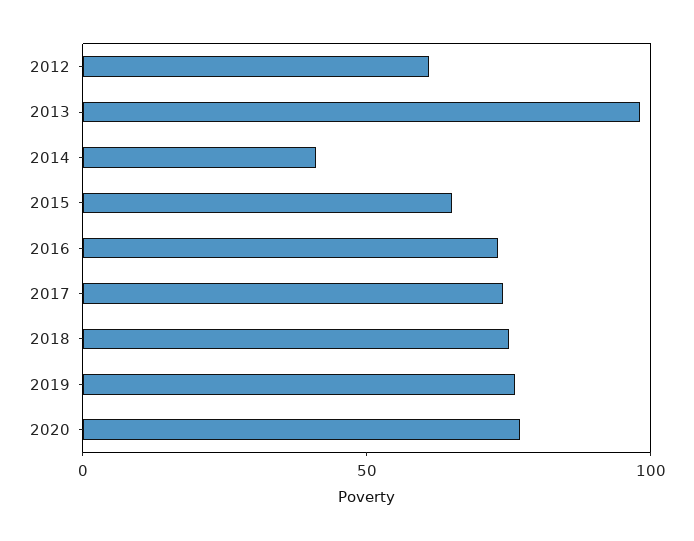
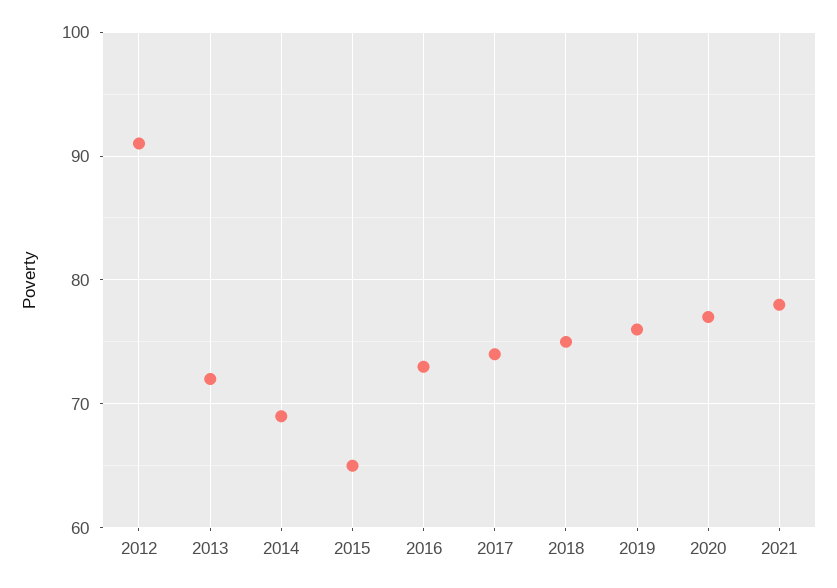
2012: 60 -> 91
2013: 100 -> 72
2014: 40 -> 69
2021: none -> 78

